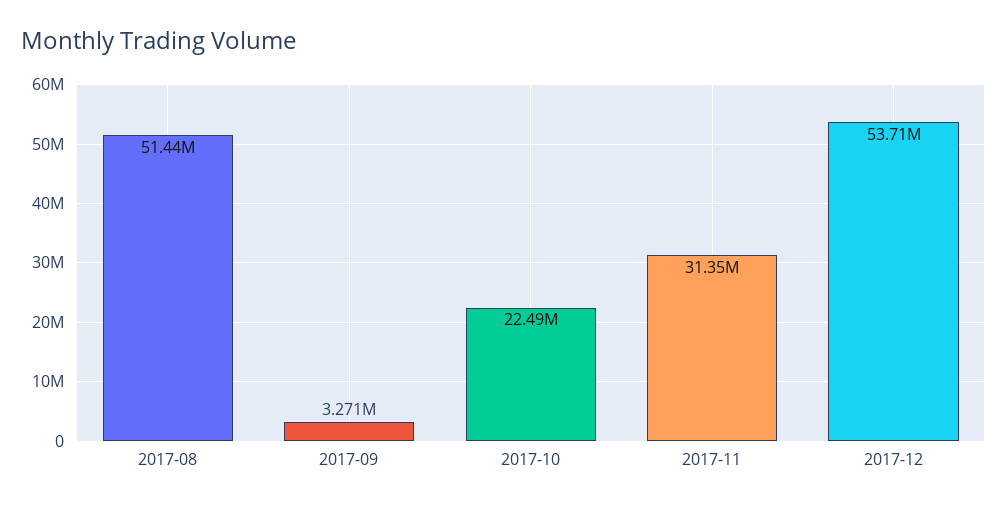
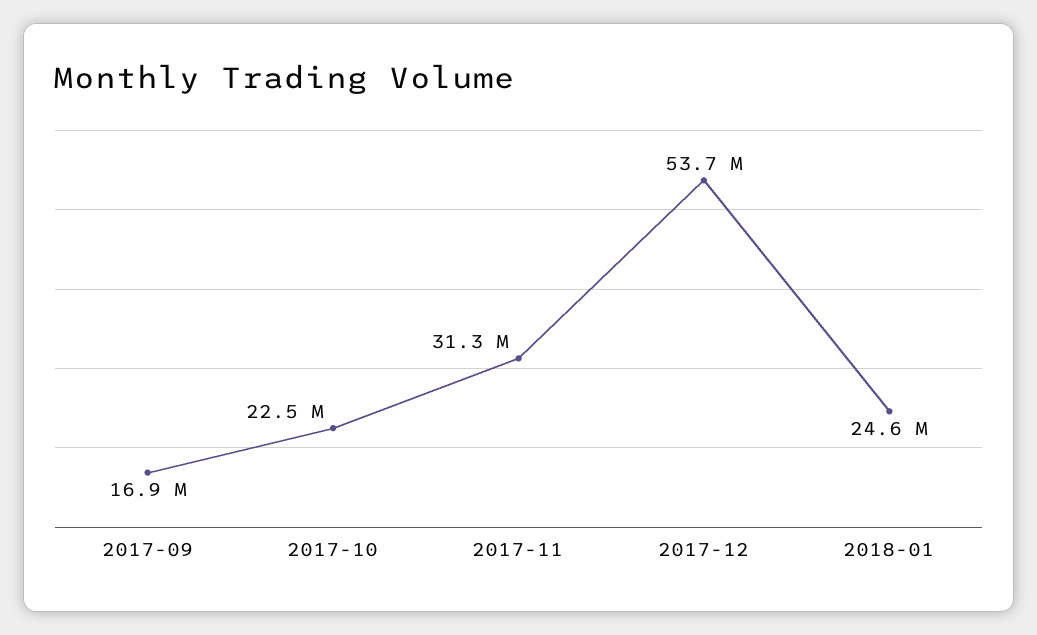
2017-08: 51440000 -> none
2017-09: 3271000 -> 16900000
2018-01: none -> 24600000

